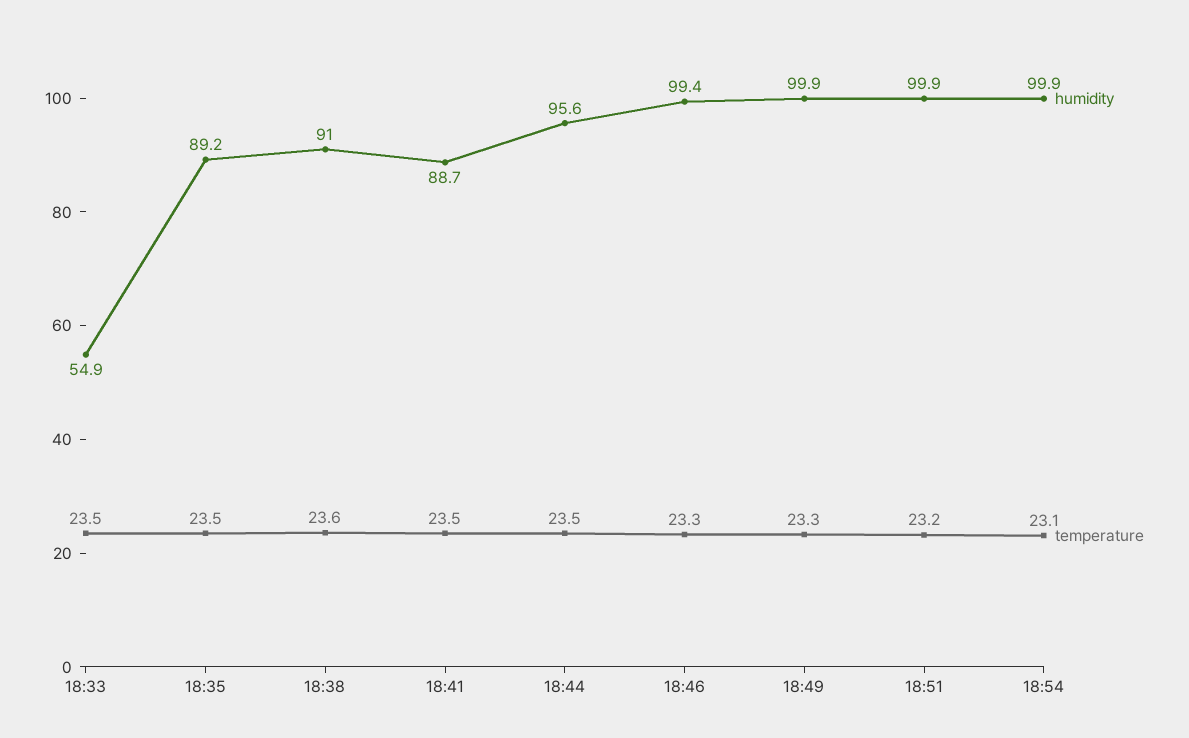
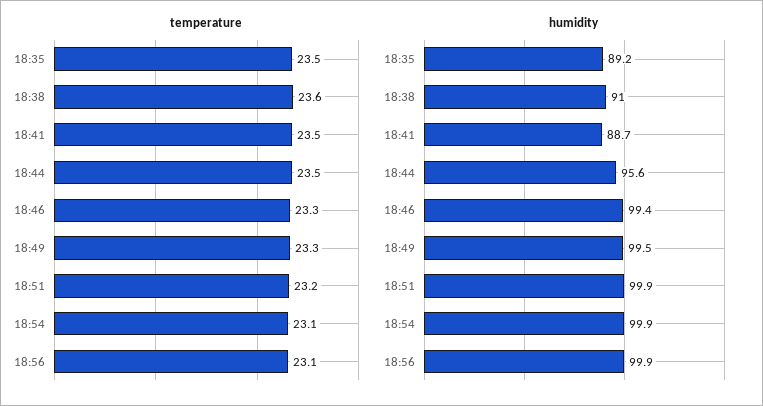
humidity, 18:33: 54.9 -> none
temperature, 18:33: 23.5 -> none
humidity, 18:49: 99.9 -> 99.5
temperature, 18:56: none -> 23.1
humidity, 18:56: none -> 99.9

